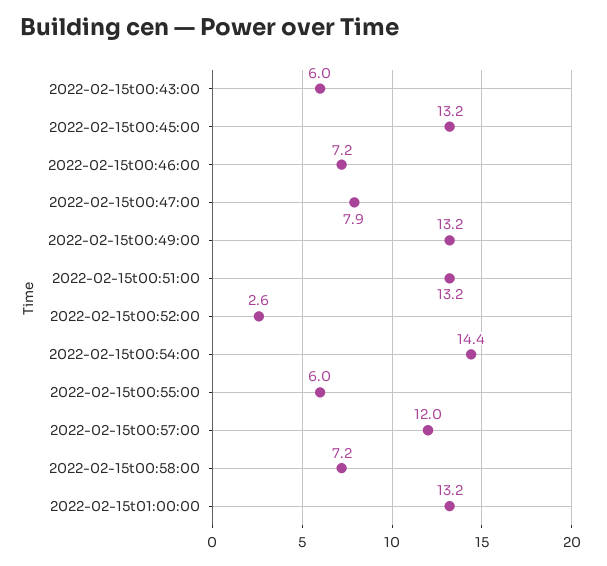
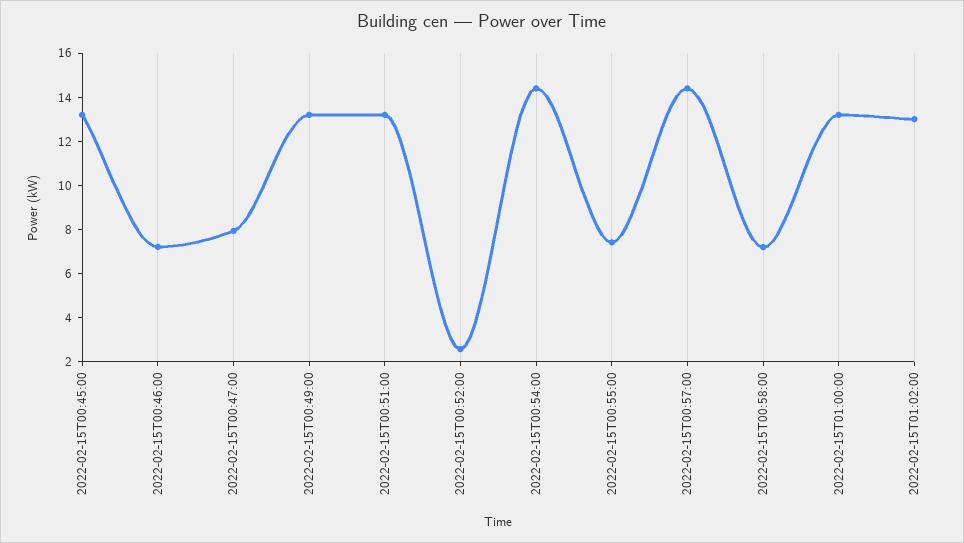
2022-02-15t00:43:00: 6 -> none
2022-02-15t00:55:00: 6 -> 7.5
2022-02-15t00:57:00: 12 -> 14.5
2022-02-15T01:02:00: none -> 13

